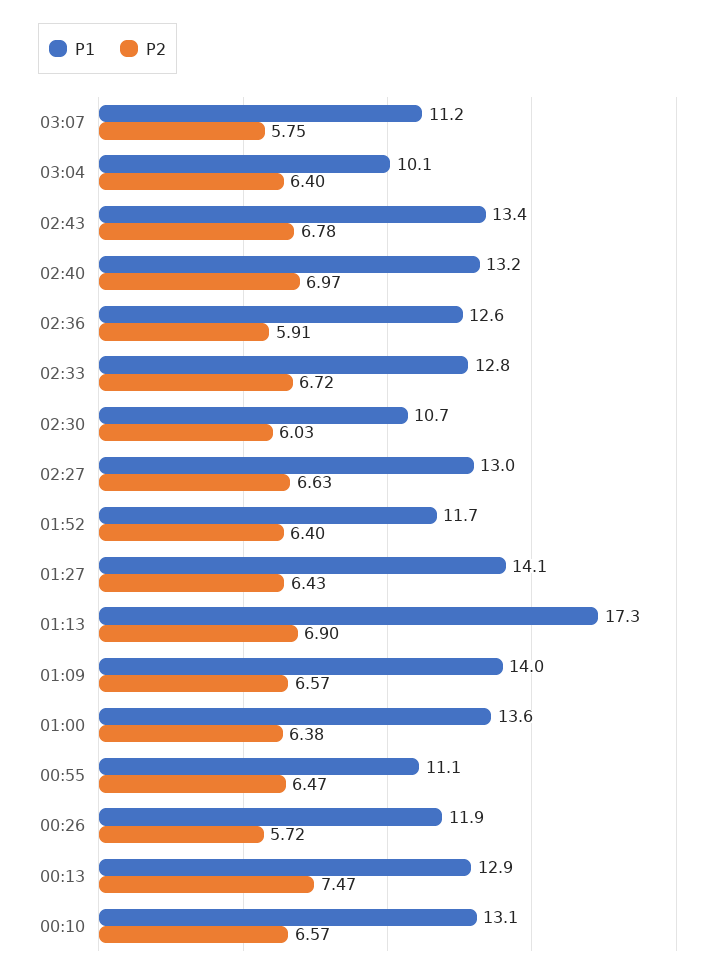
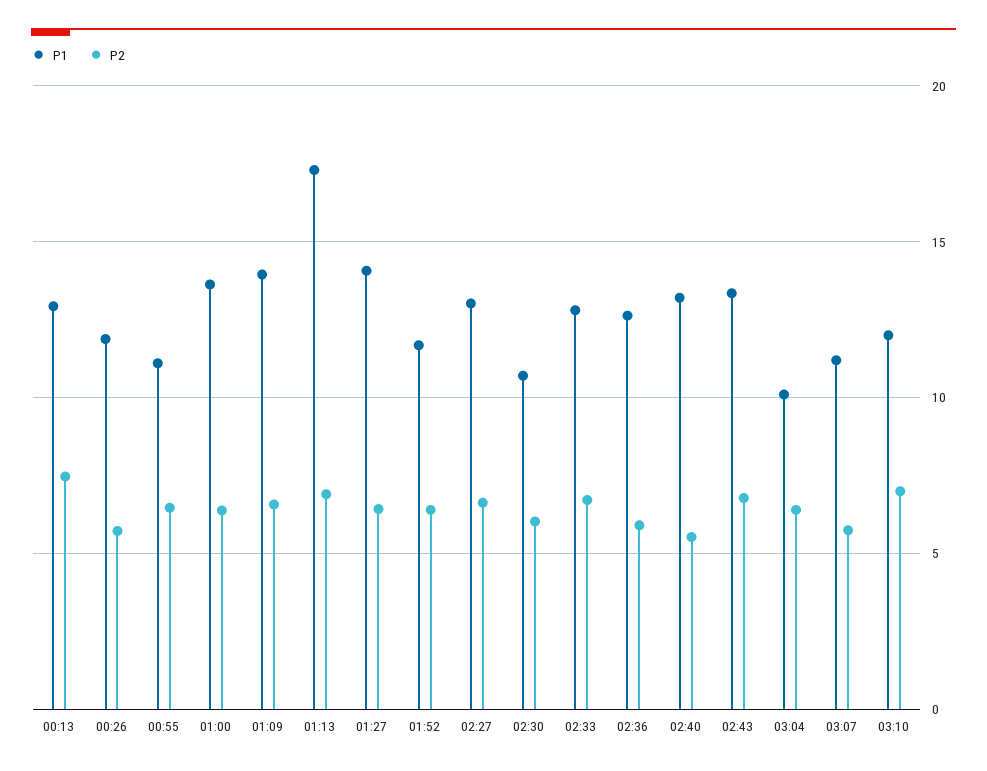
P2, 02:40: 6.97 -> 5.5
P1, 00:10: 13.1 -> none
P2, 00:10: 6.57 -> none
P1, 03:10: none -> 12
P2, 03:10: none -> 7

